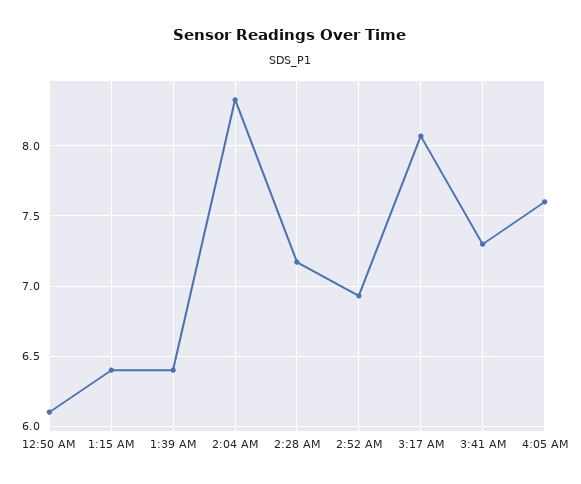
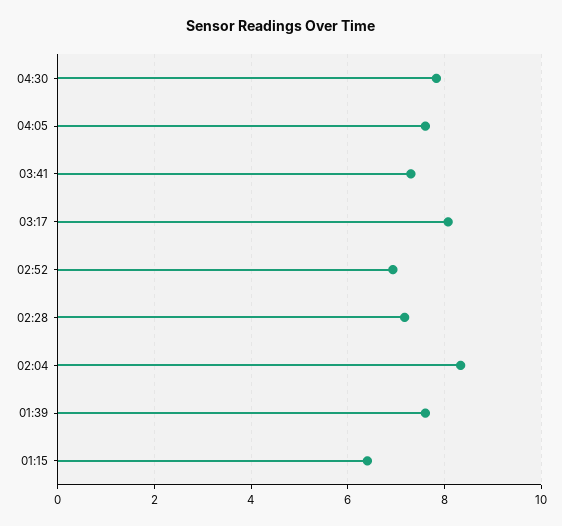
12:50 AM: 6.1 -> none
1:39 AM: 6.4 -> 7.6
04:30: none -> 7.8

